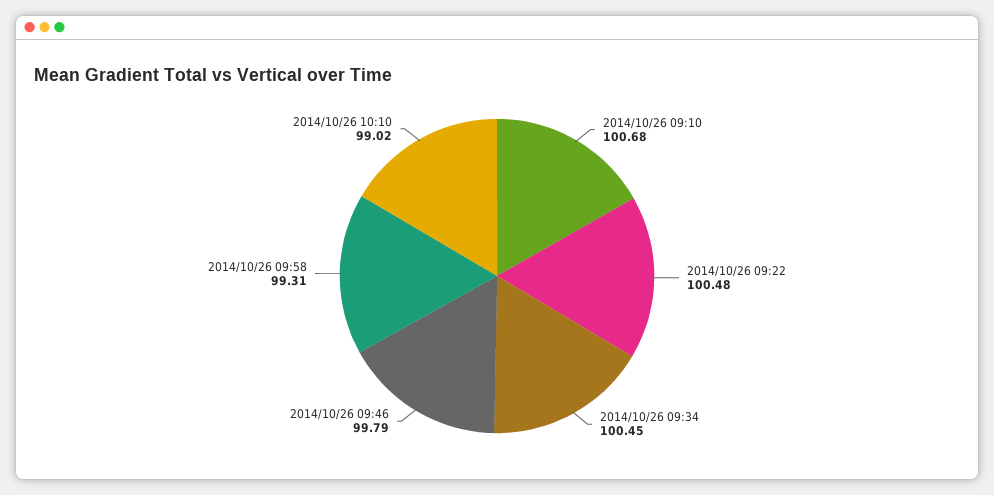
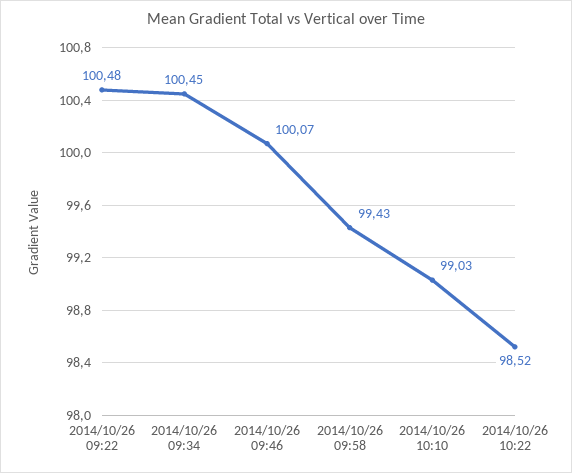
2014/10/26 09:10: 100.68 -> none
2014/10/26 09:46: 99.79 -> 100.07
2014/10/26 09:58: 99.31 -> 99.43
2014/10/26 10:10: 99.02 -> 99.03
2014/10/26 10:22: none -> 98.52

